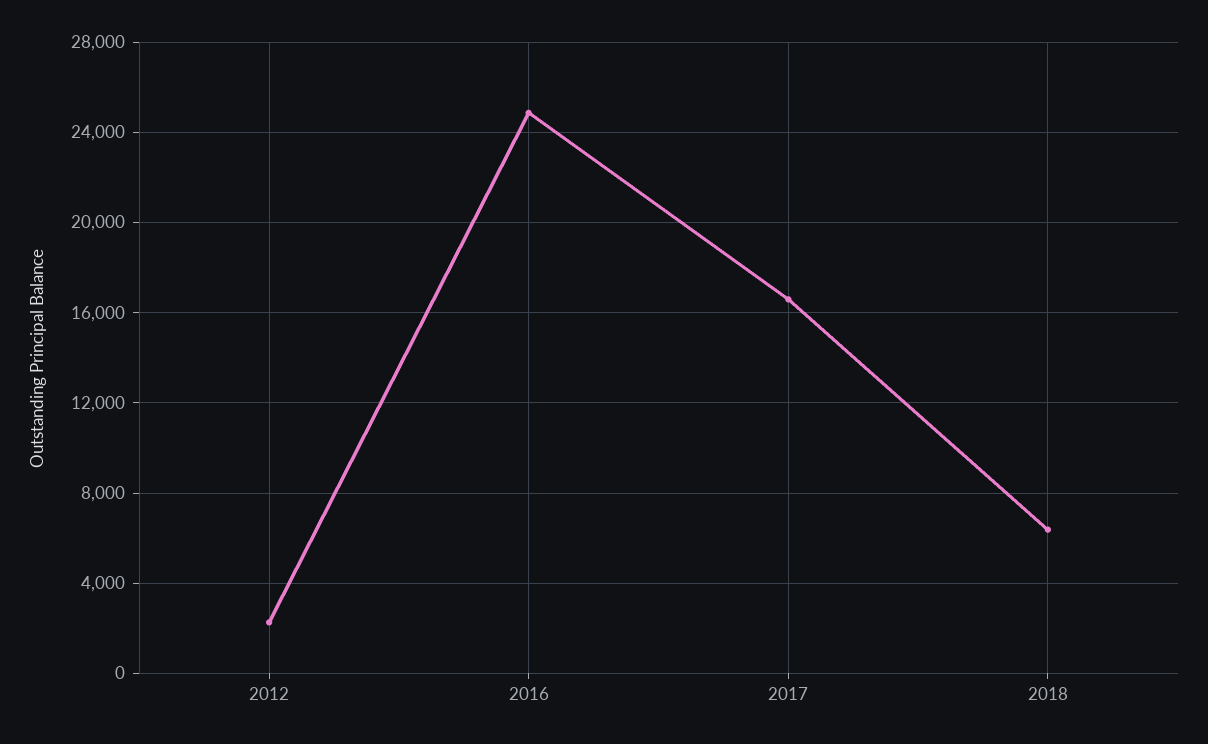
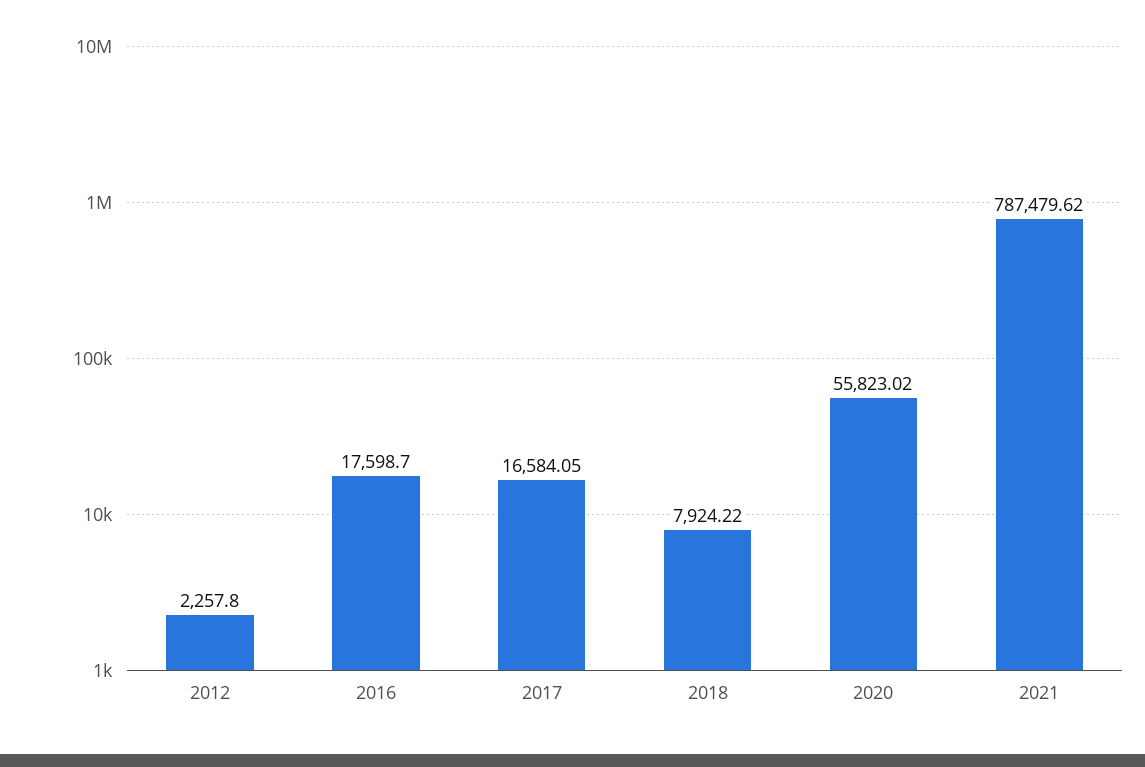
2016: 25000 -> 17598.7
2018: 6500 -> 7924.22
2020: none -> 55823.02
2021: none -> 787479.62

